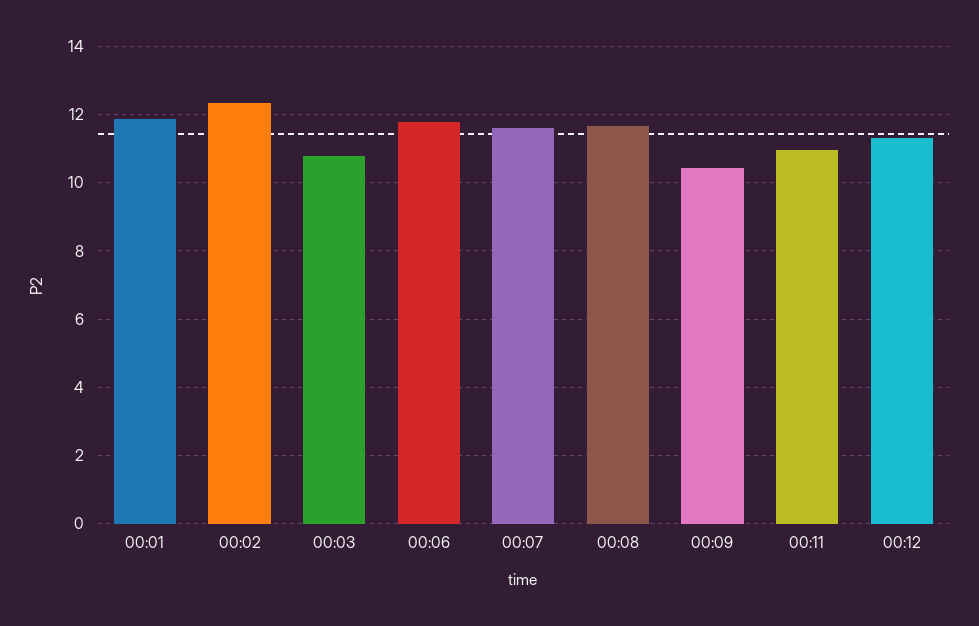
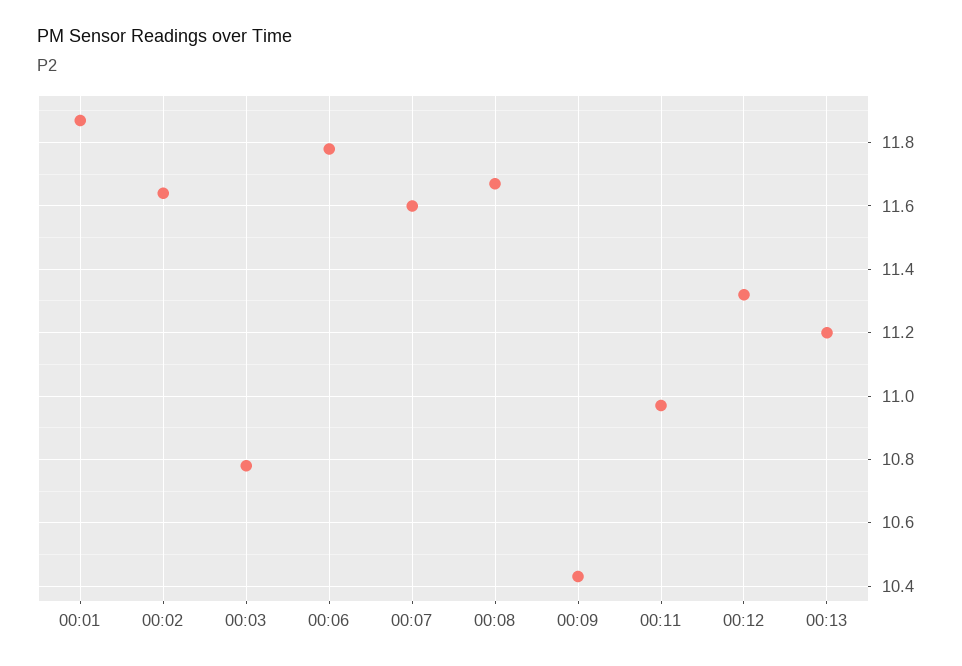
00:02: 12.4 -> 11.65
00:13: none -> 11.2

